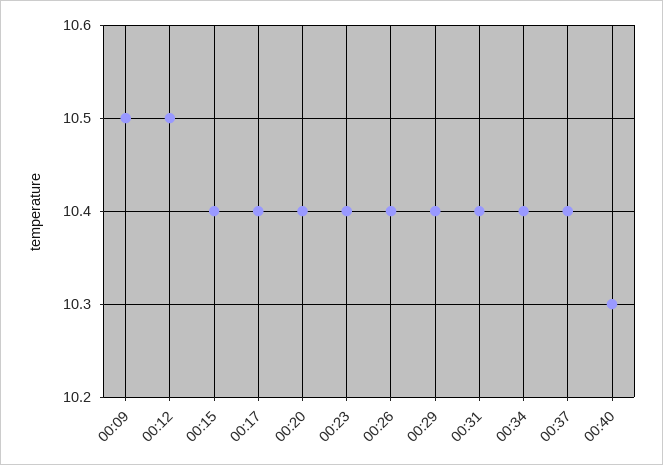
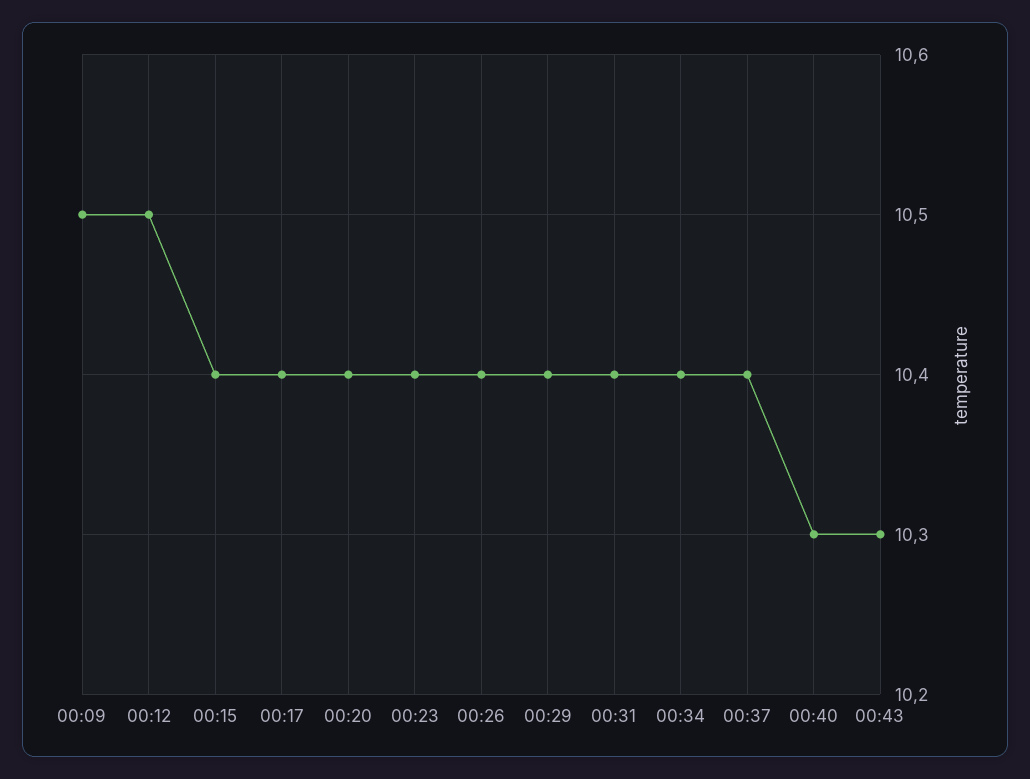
00:43: none -> 10.3

